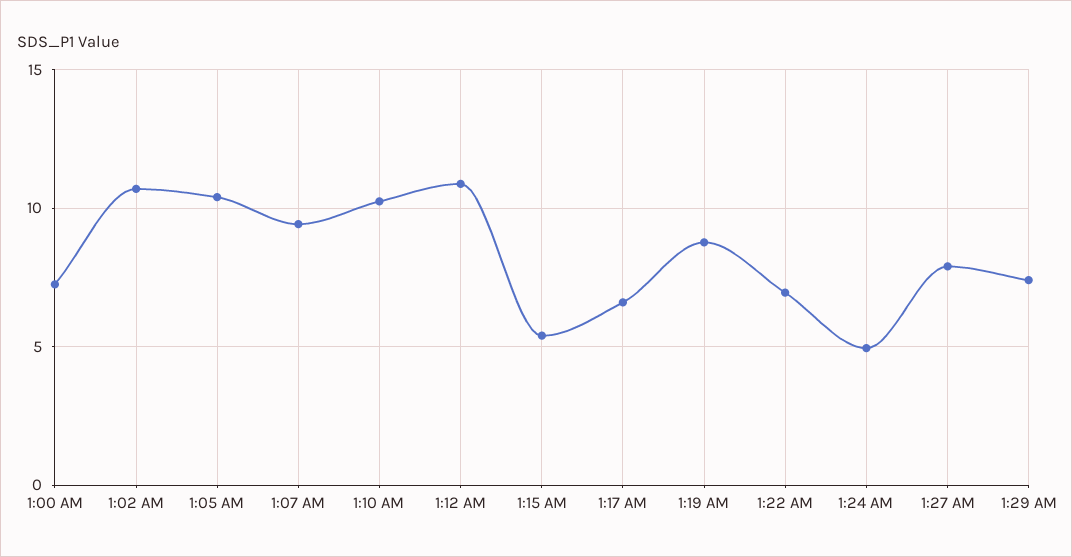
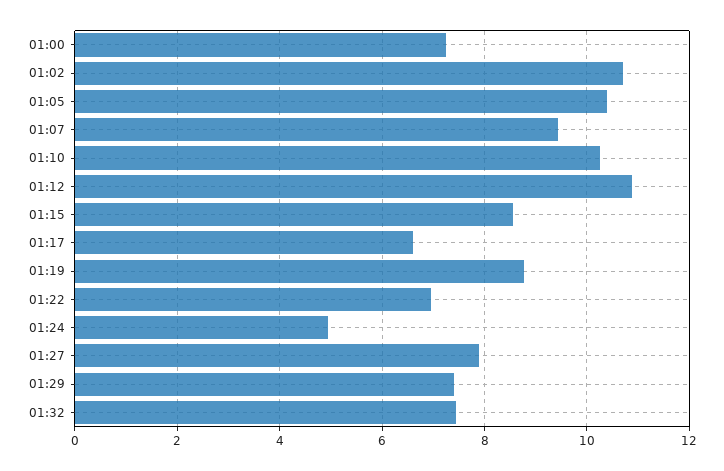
1:15 AM: 5.5 -> 8.6
01:32: none -> 7.4

